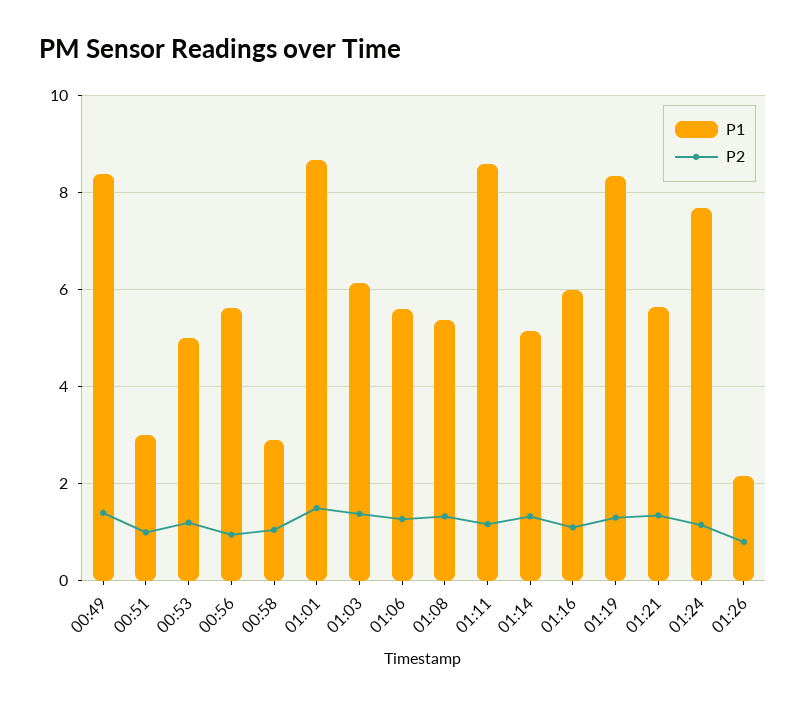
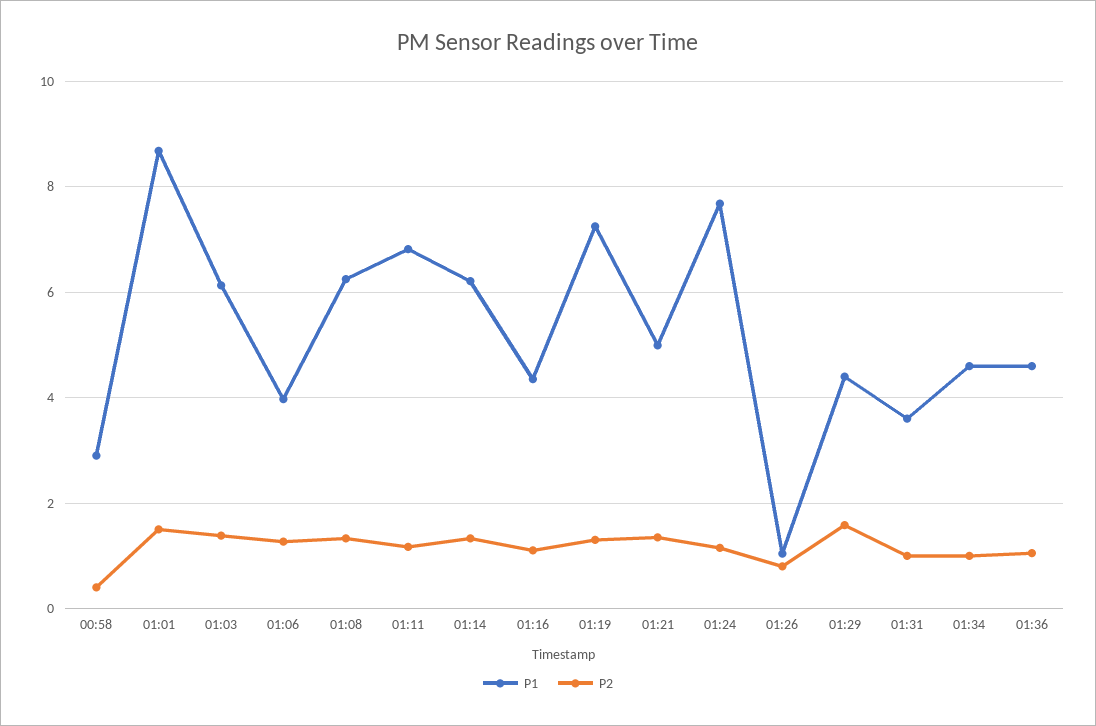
P1, 00:49: 8.4 -> none
P2, 00:49: 1.4 -> none
P1, 00:51: 3 -> none
P2, 00:51: 1 -> none
P1, 00:53: 5 -> none
P2, 00:53: 1.2 -> none
P1, 00:56: 5.6 -> none
P2, 00:56: 1 -> none
P2, 00:58: 1 -> 0.4
P1, 01:06: 5.6 -> 4
P1, 01:08: 5.4 -> 6.2
P1, 01:11: 8.6 -> 6.8
P1, 01:14: 5.2 -> 6.2
P1, 01:16: 6 -> 4.4
P1, 01:19: 8.4 -> 7.2
P1, 01:21: 5.6 -> 5
P1, 01:26: 2.2 -> 1
P1, 01:29: none -> 4.4
P2, 01:29: none -> 1.6
P1, 01:31: none -> 3.6
P2, 01:31: none -> 1
P1, 01:34: none -> 4.6
P2, 01:34: none -> 1
P1, 01:36: none -> 4.6
P2, 01:36: none -> 1

